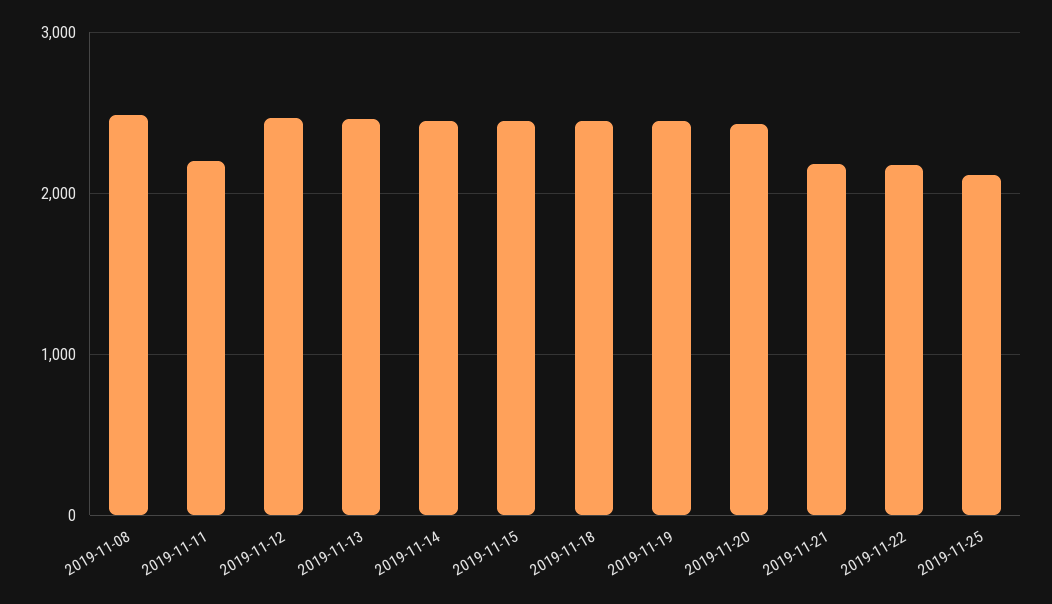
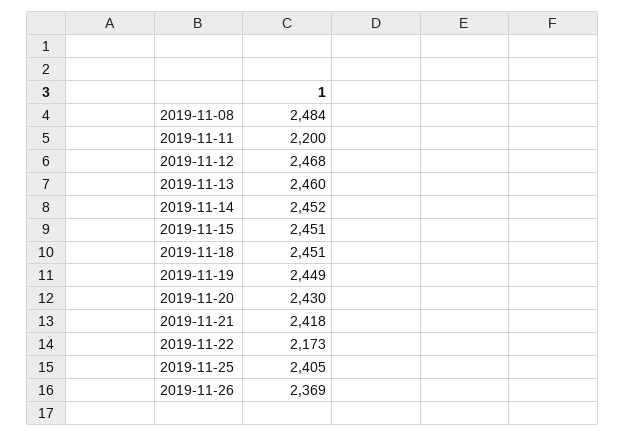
2019-11-21: 2200 -> 2418
2019-11-25: 2100 -> 2405
2019-11-26: none -> 2369

